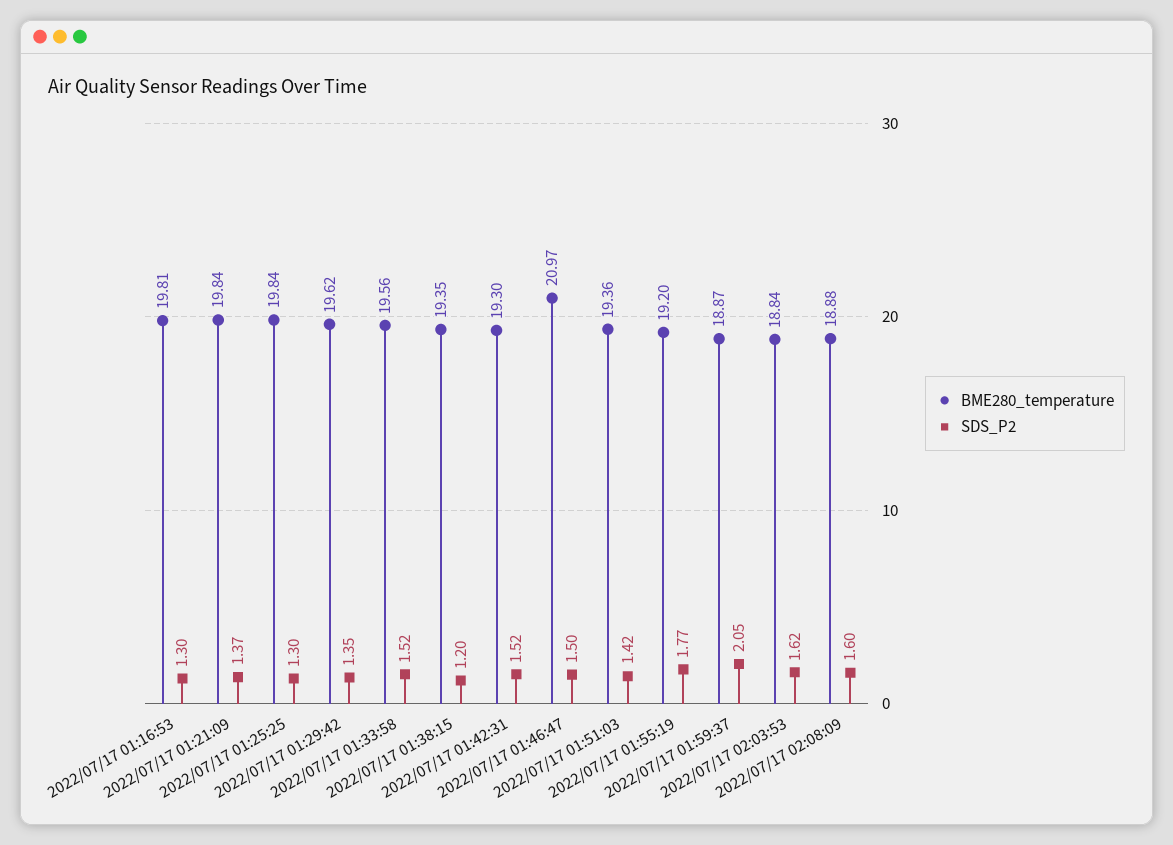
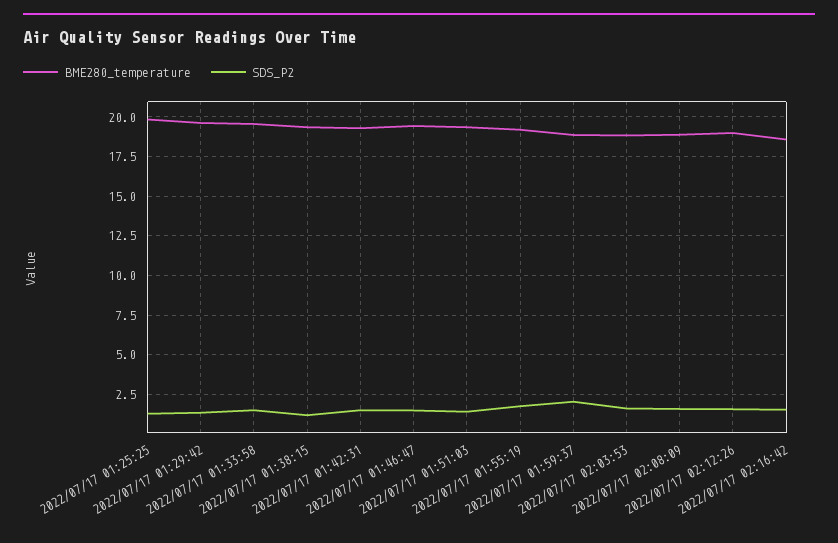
BME280_temperature, 2022/07/17 01:16:53: 19.81 -> none
SDS_P2, 2022/07/17 01:16:53: 1.3 -> none
BME280_temperature, 2022/07/17 01:21:09: 19.84 -> none
SDS_P2, 2022/07/17 01:21:09: 1.37 -> none
BME280_temperature, 2022/07/17 01:46:47: 20.97 -> 19.5
BME280_temperature, 2022/07/17 02:12:26: none -> 19
SDS_P2, 2022/07/17 02:12:26: none -> 1.5
BME280_temperature, 2022/07/17 02:16:42: none -> 18.5
SDS_P2, 2022/07/17 02:16:42: none -> 1.5

